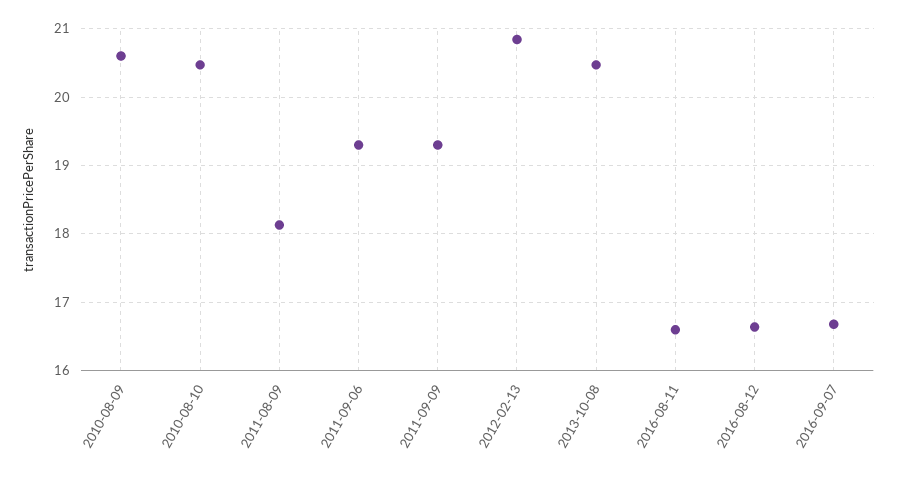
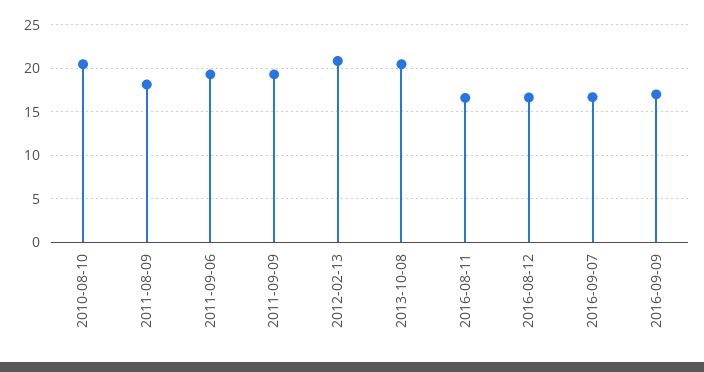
2010-08-09: 20.6 -> none
2016-09-09: none -> 17

